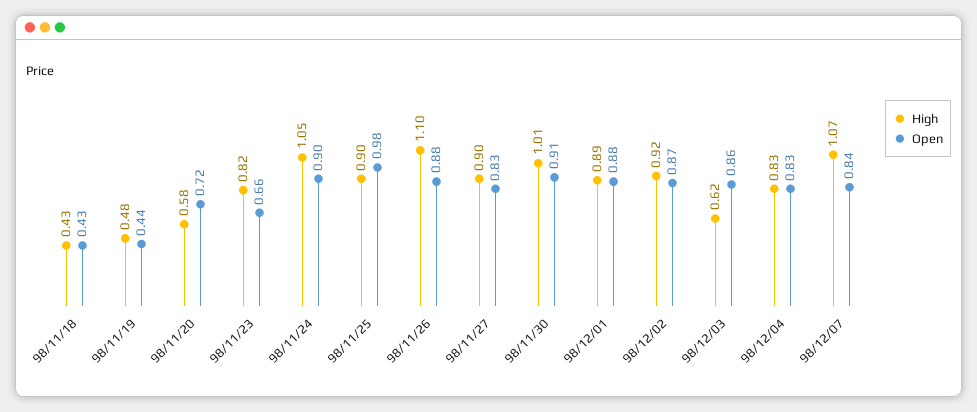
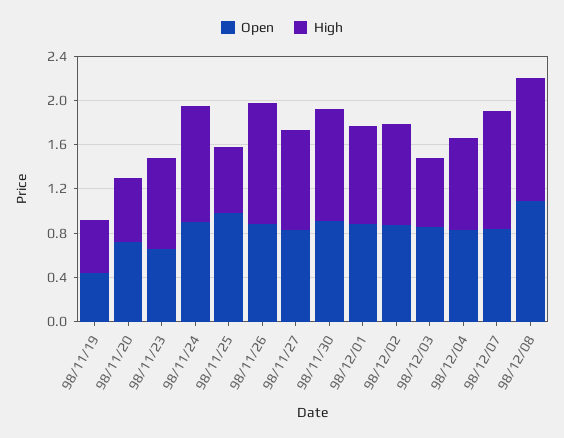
High, 98/11/18: 0.43 -> none
Open, 98/11/18: 0.43 -> none
High, 98/11/25: 0.9 -> 0.6
Open, 98/12/08: none -> 1.1
High, 98/12/08: none -> 1.1

